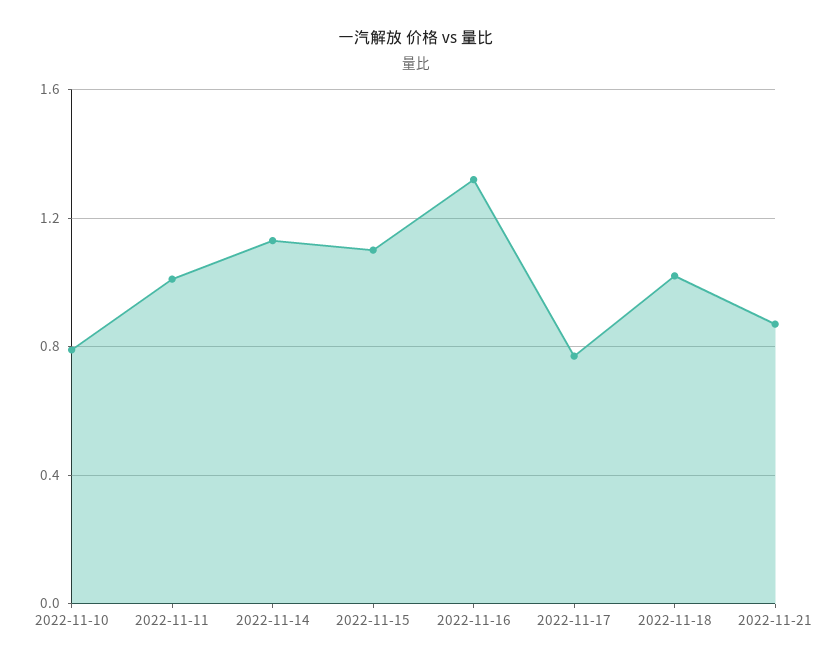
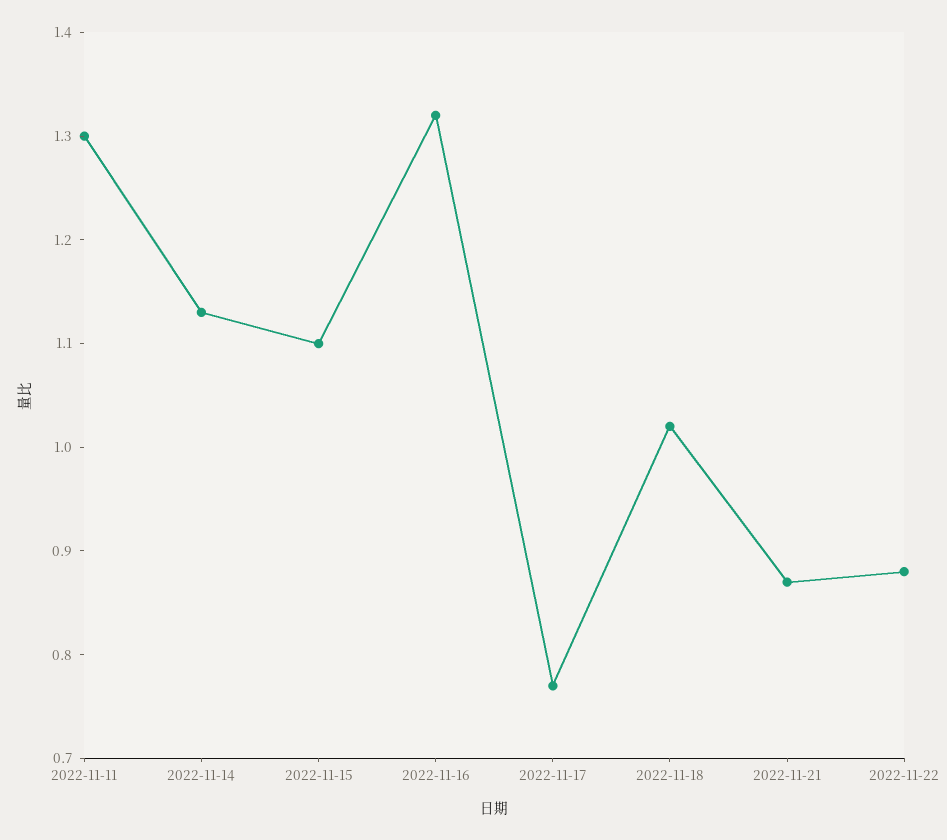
2022-11-10: 0.8 -> none
2022-11-11: 1 -> 1.3
2022-11-22: none -> 0.88

